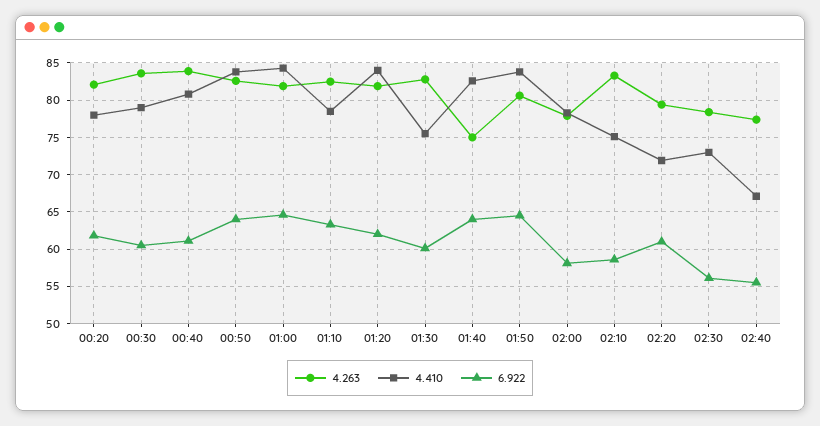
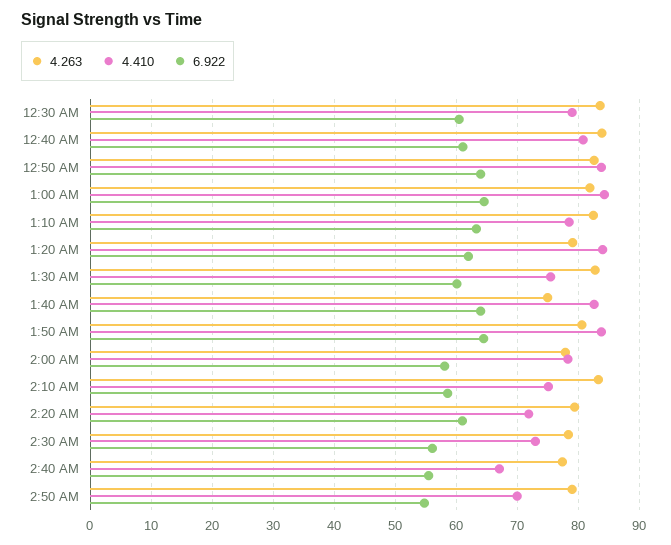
4.263, 00:20: 82 -> none
4.410, 00:20: 78 -> none
6.922, 00:20: 62 -> none
4.263, 01:20: 82 -> 79
4.263, 2:50 AM: none -> 79
4.410, 2:50 AM: none -> 70
6.922, 2:50 AM: none -> 55

